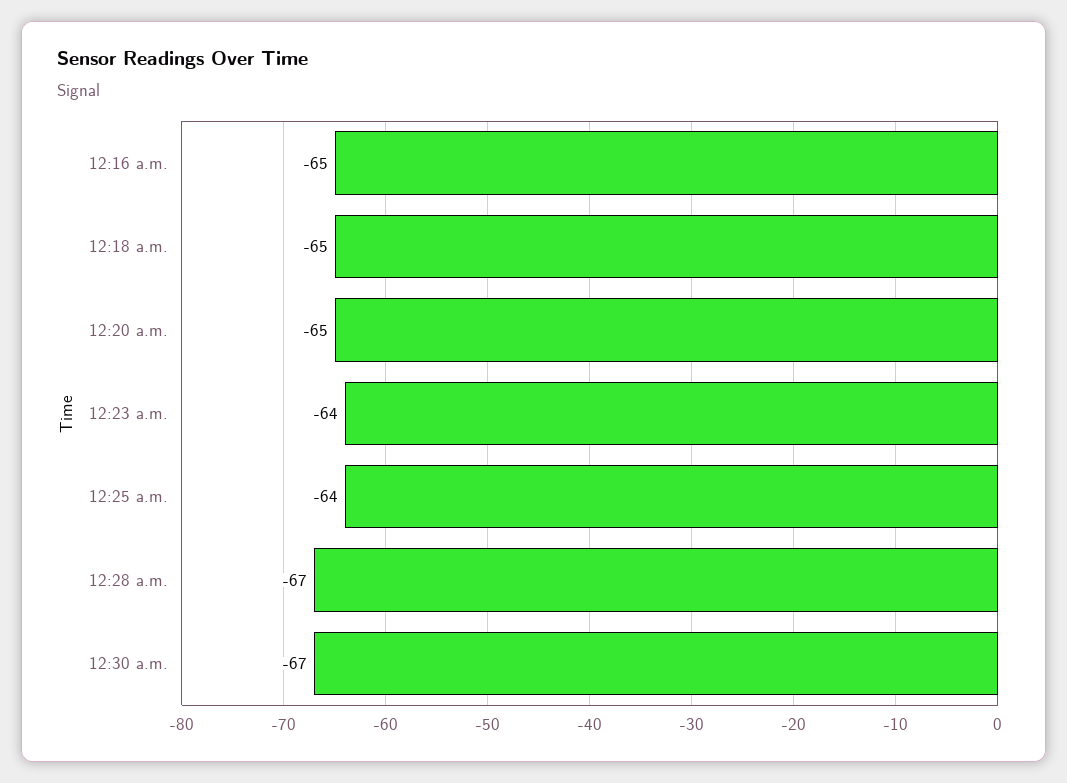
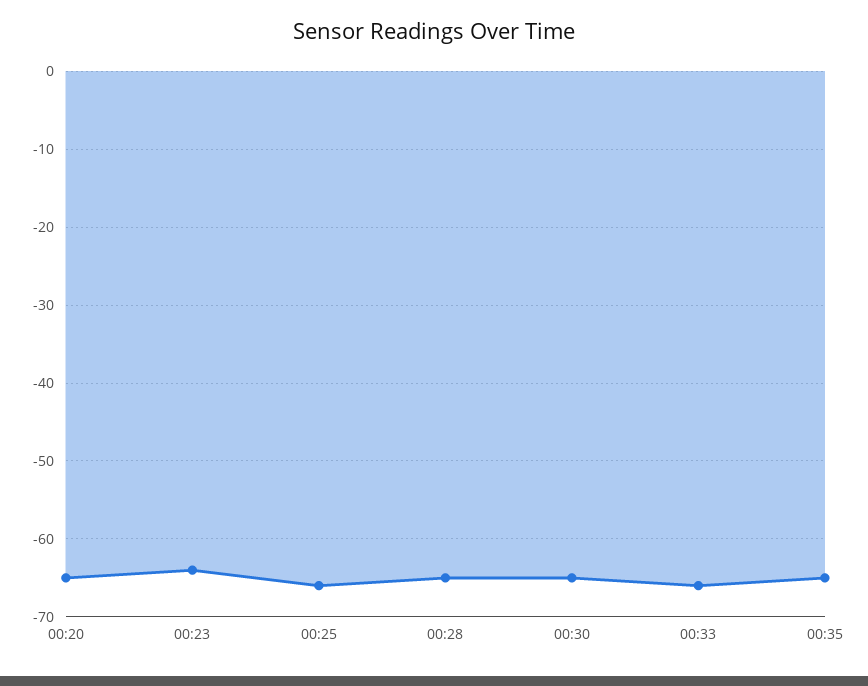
12:16 a.m.: -65 -> none
12:18 a.m.: -65 -> none
12:25 a.m.: -64 -> -66
12:28 a.m.: -67 -> -65
12:30 a.m.: -67 -> -65
00:33: none -> -66
00:35: none -> -65

